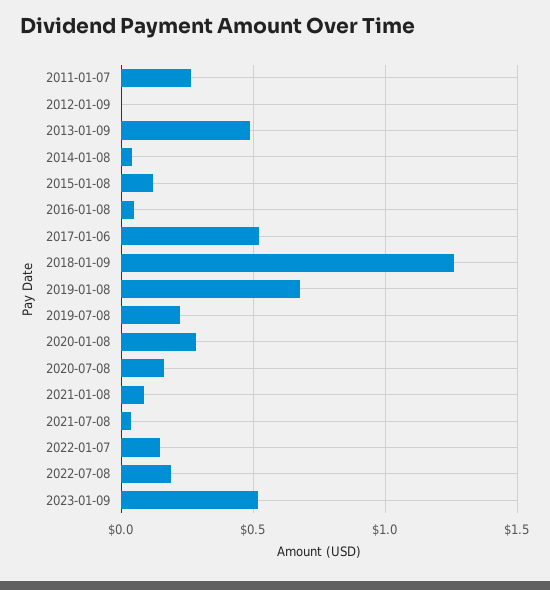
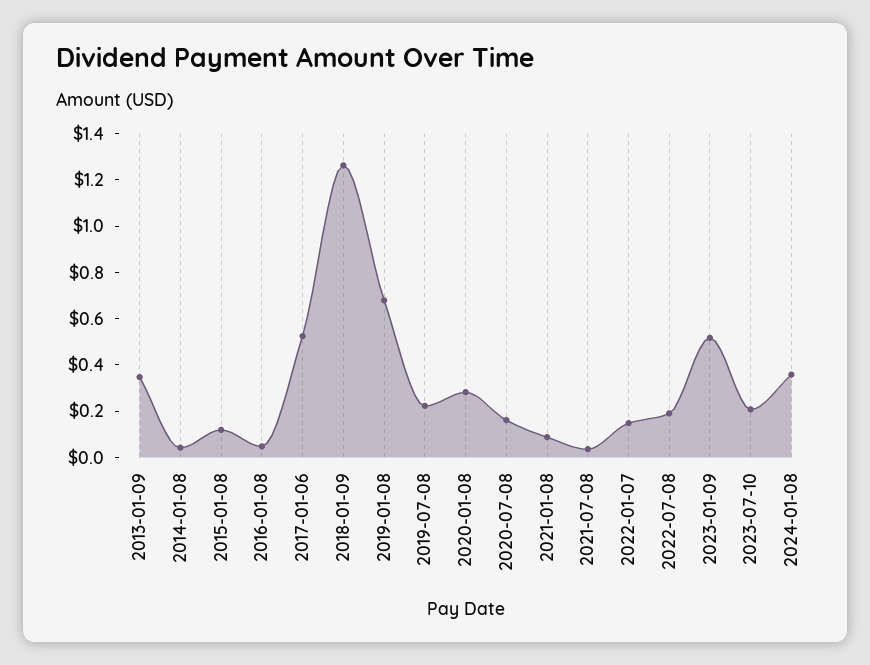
2011-01-07: 0.25 -> none
2012-01-09: 0 -> none
2013-01-09: 0.5 -> 0.35
2023-07-10: none -> 0.2
2024-01-08: none -> 0.35

